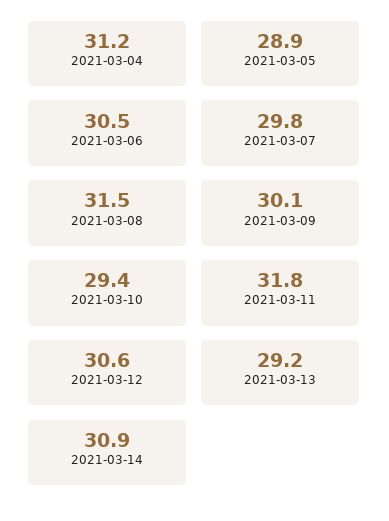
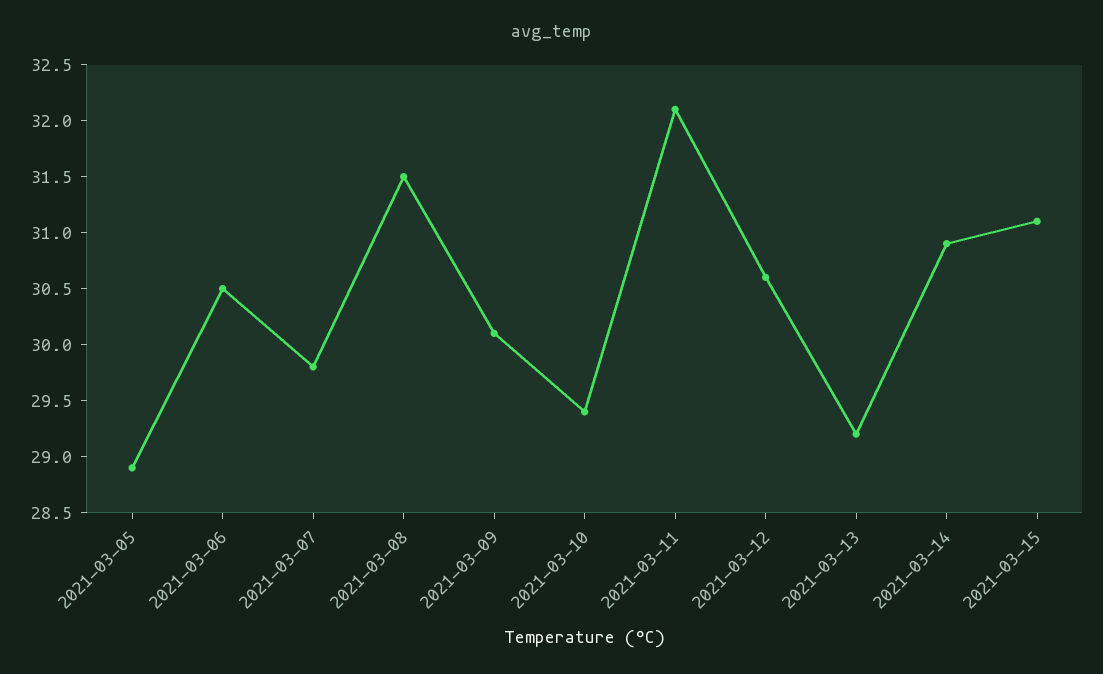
2021-03-04: 31.2 -> none
2021-03-11: 31.8 -> 32.1
2021-03-15: none -> 31.1

